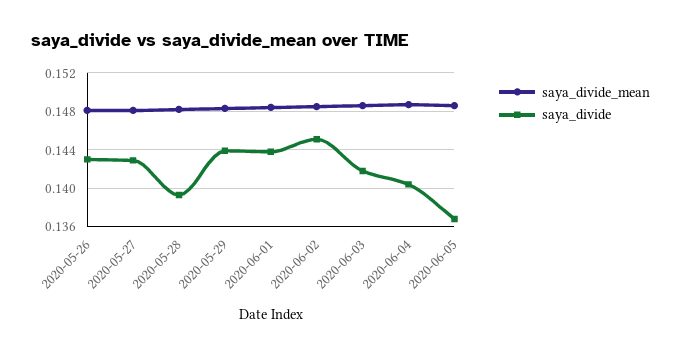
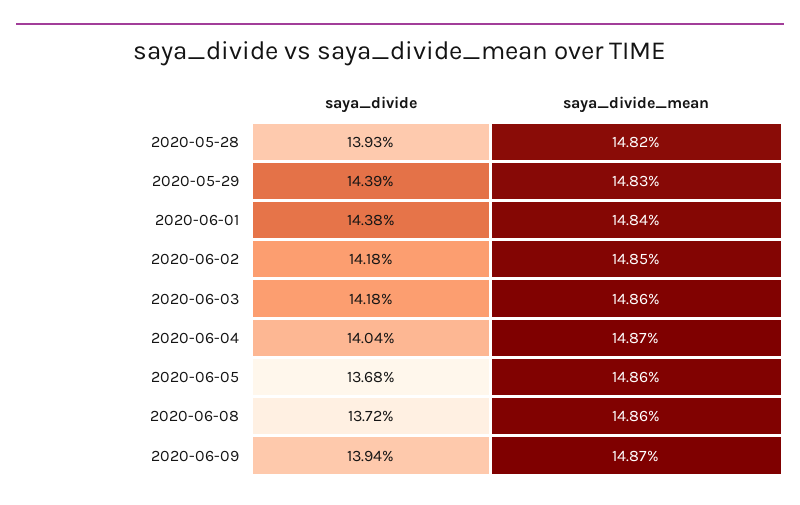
saya_divide_mean, 2020-05-26: 0.148 -> none
saya_divide, 2020-05-26: 0.143 -> none
saya_divide_mean, 2020-05-27: 0.148 -> none
saya_divide, 2020-05-27: 0.143 -> none
saya_divide, 2020-06-02: 0.145 -> 0.1418
saya_divide, 2020-06-08: none -> 0.1372
saya_divide_mean, 2020-06-08: none -> 0.1486
saya_divide, 2020-06-09: none -> 0.1394
saya_divide_mean, 2020-06-09: none -> 0.1487

